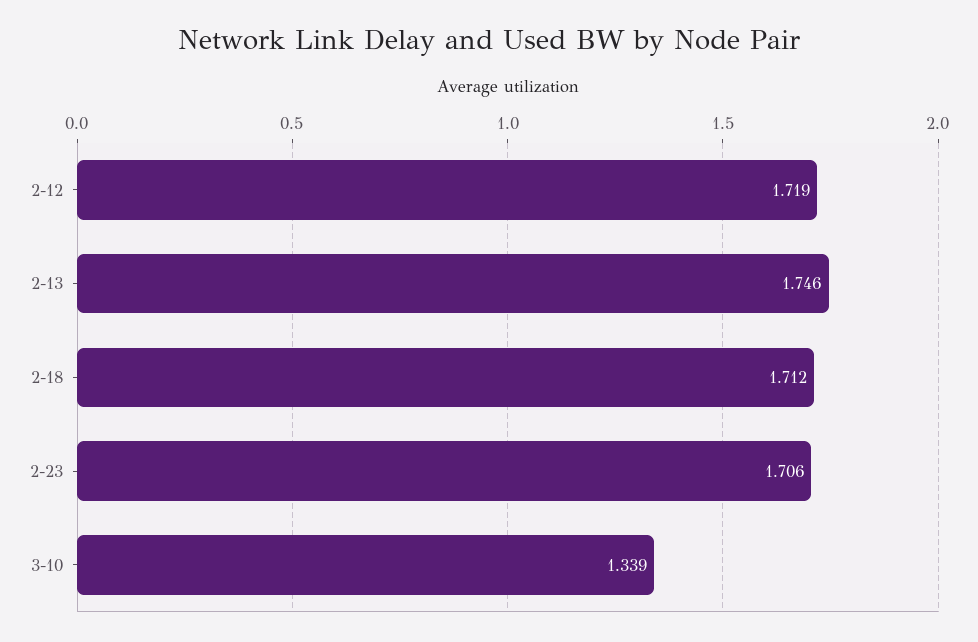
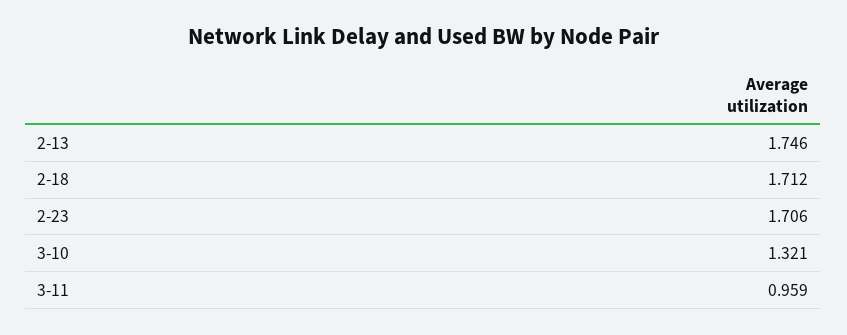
2-12: 1.719 -> none
3-10: 1.339 -> 1.321
3-11: none -> 0.959

